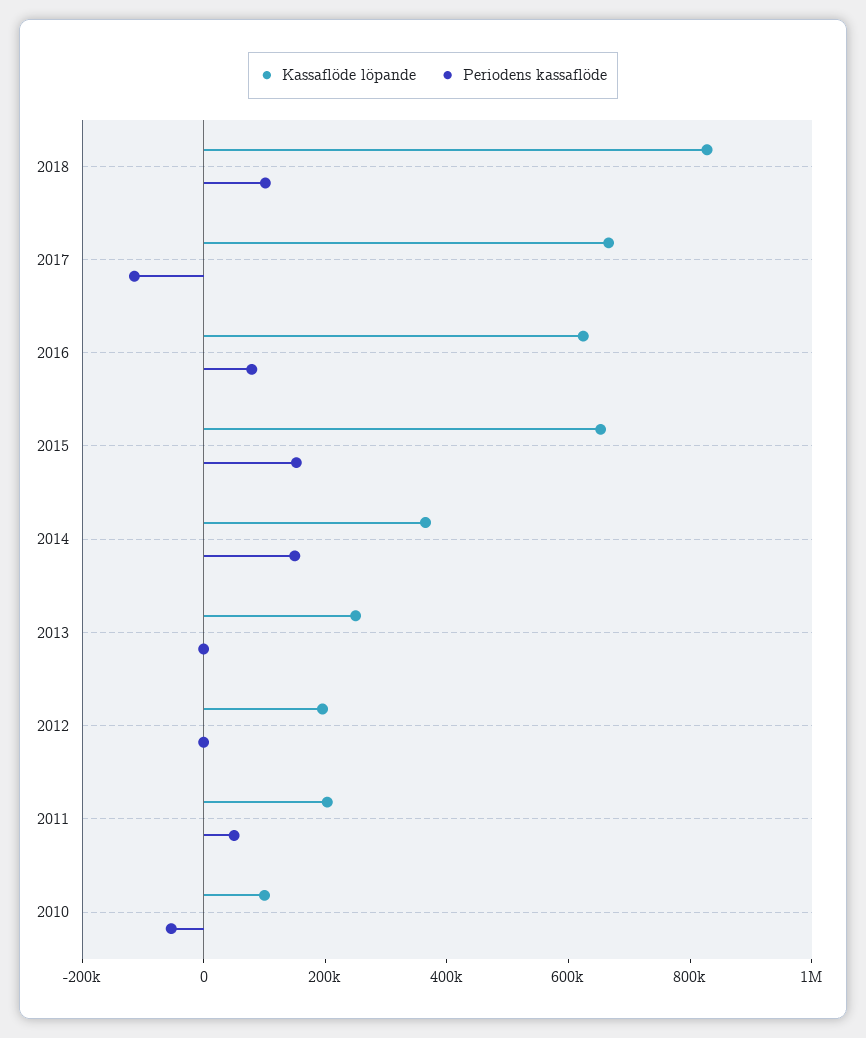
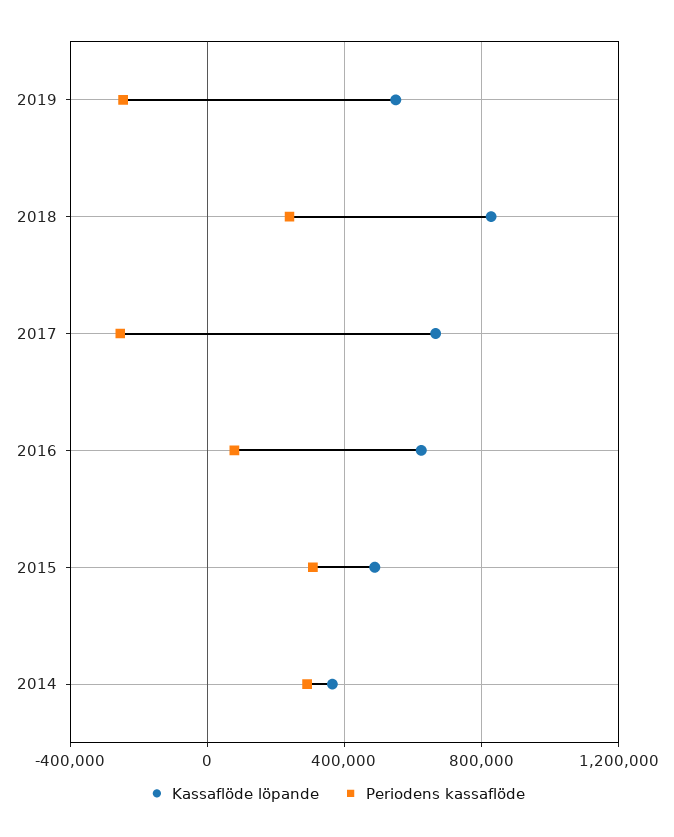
Periodens kassaflöde, 2018: 100000 -> 250000
Periodens kassaflöde, 2017: -100000 -> -250000
Kassaflöde löpande, 2015: 650000 -> 500000
Periodens kassaflöde, 2015: 150000 -> 300000
Periodens kassaflöde, 2014: 150000 -> 300000
Kassaflöde löpande, 2013: 250000 -> none
Periodens kassaflöde, 2013: 0 -> none
Kassaflöde löpande, 2012: 200000 -> none
Periodens kassaflöde, 2012: 0 -> none
Kassaflöde löpande, 2011: 200000 -> none
Periodens kassaflöde, 2011: 50000 -> none
Kassaflöde löpande, 2010: 100000 -> none
Periodens kassaflöde, 2010: -50000 -> none
Kassaflöde löpande, 2019: none -> 550000
Periodens kassaflöde, 2019: none -> -250000

